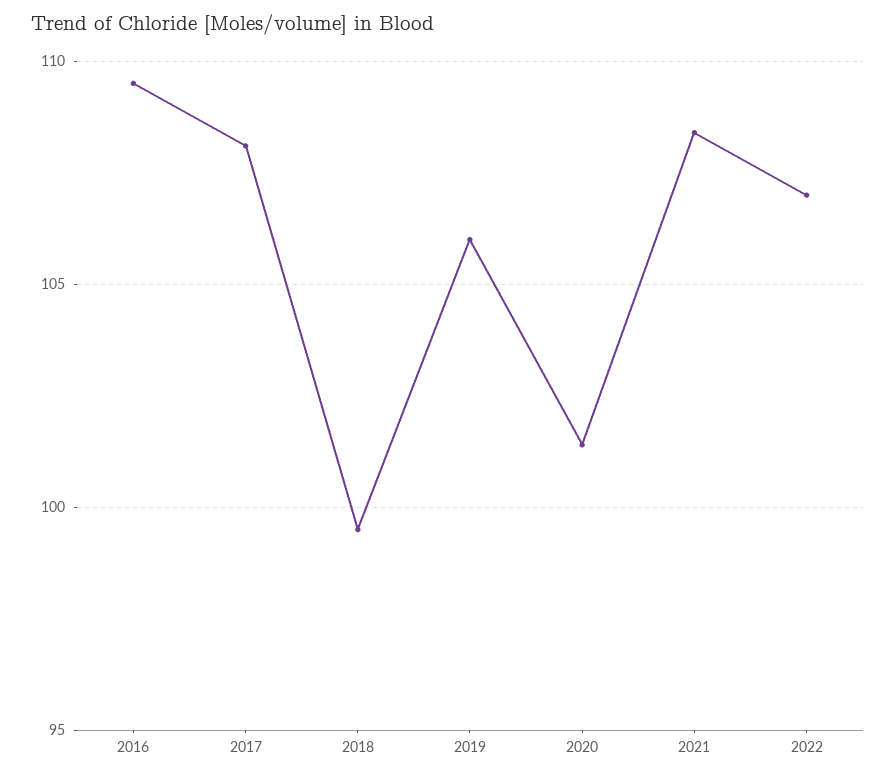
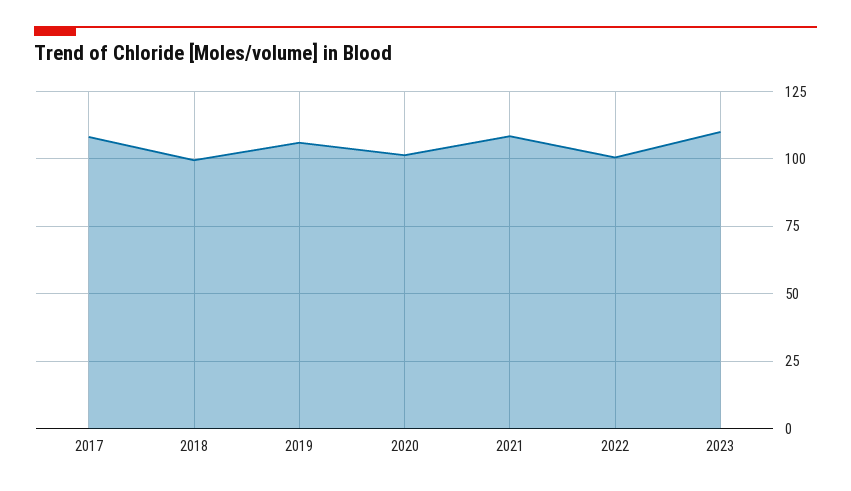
2016: 109.5 -> none
2022: 107 -> 100
2023: none -> 110

